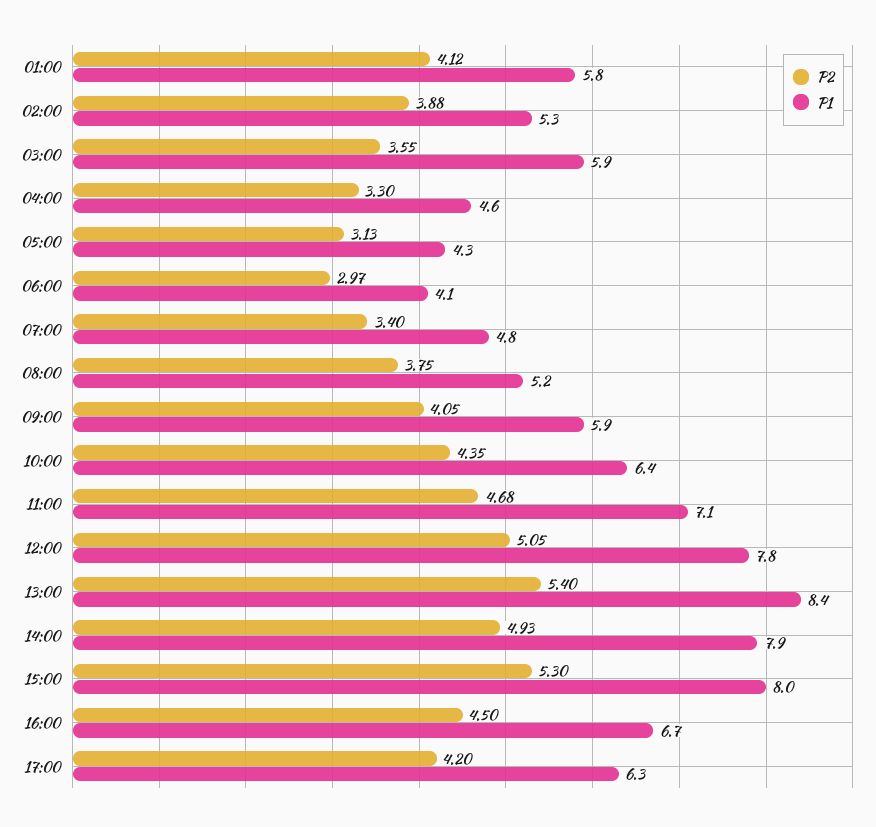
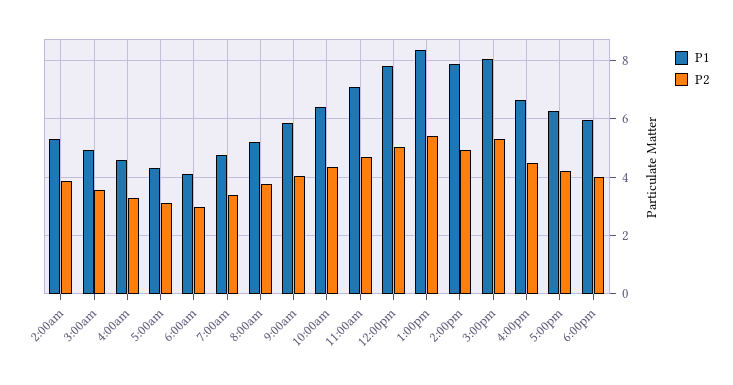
P2, 01:00: 4.12 -> none
P1, 01:00: 5.8 -> none
P1, 03:00: 5.9 -> 5
P1, 6:00pm: none -> 6
P2, 6:00pm: none -> 4

